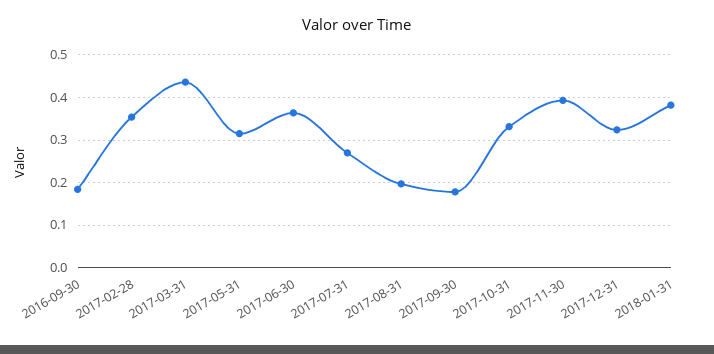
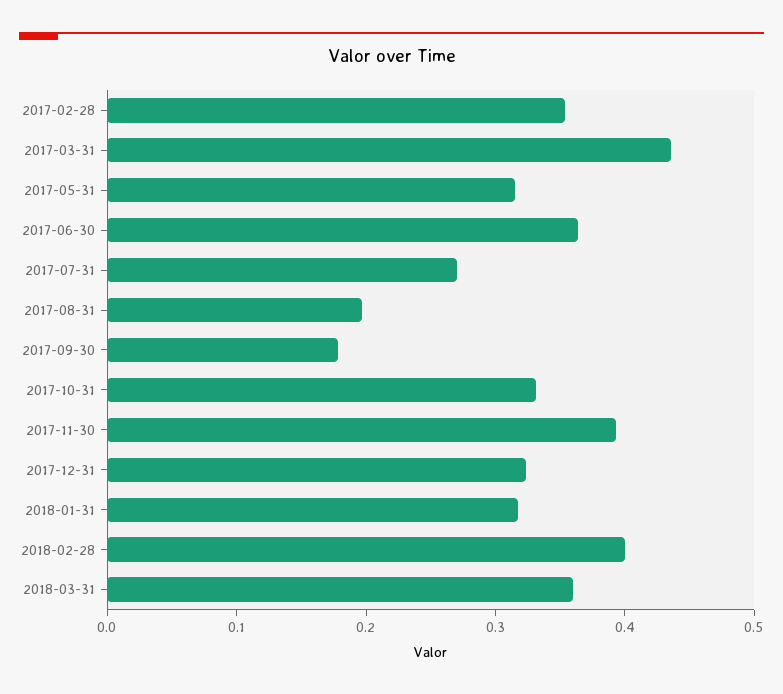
2016-09-30: 0.18 -> none
2018-01-31: 0.38 -> 0.32
2018-02-28: none -> 0.4
2018-03-31: none -> 0.36

